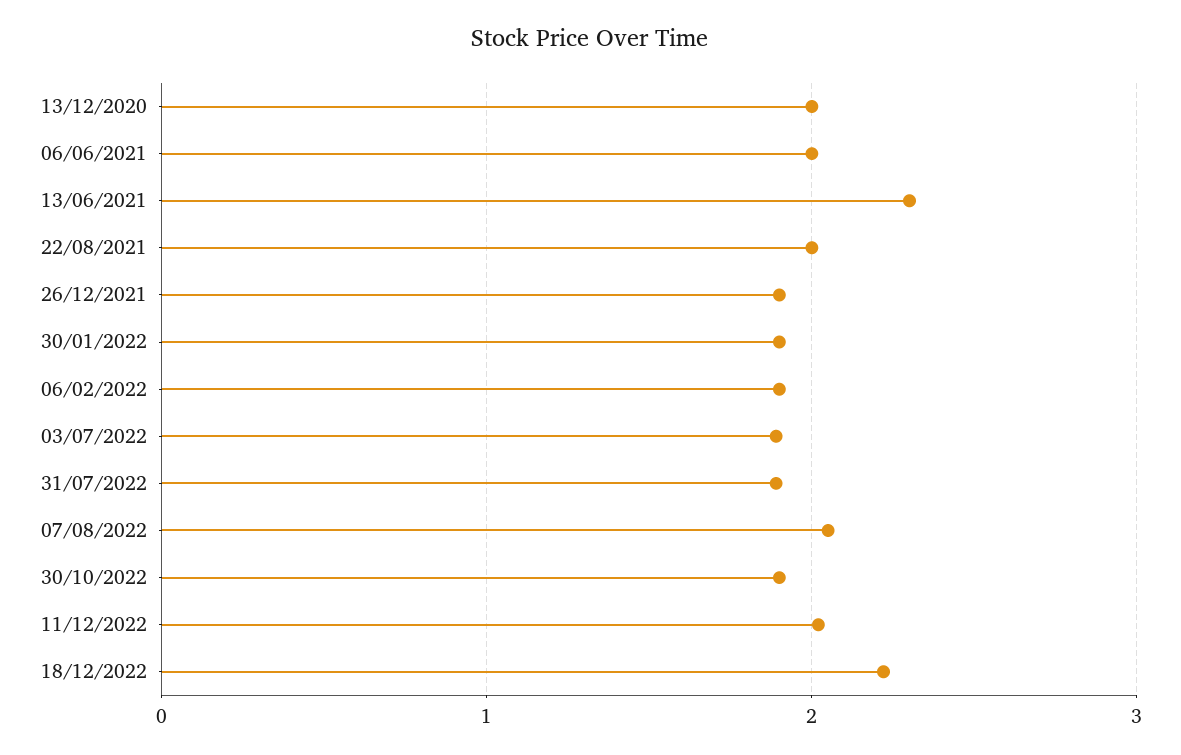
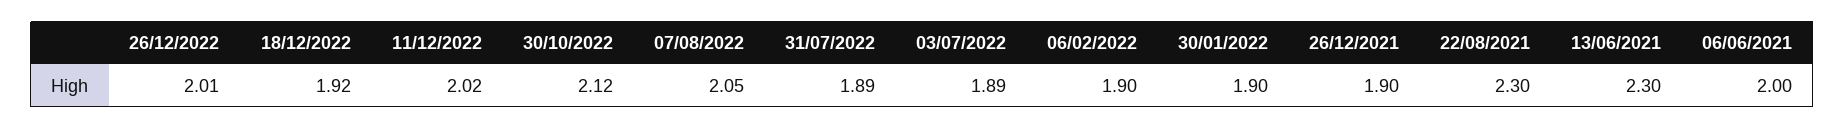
13/12/2020: 2 -> none
22/08/2021: 2 -> 2.3
30/10/2022: 1.9 -> 2.12
18/12/2022: 2.2 -> 1.92
26/12/2022: none -> 2.01

